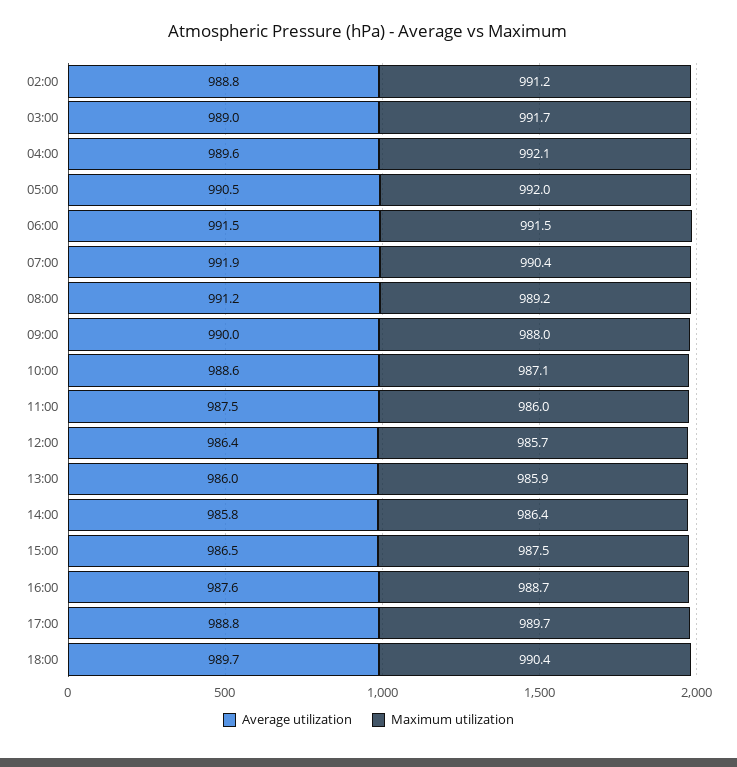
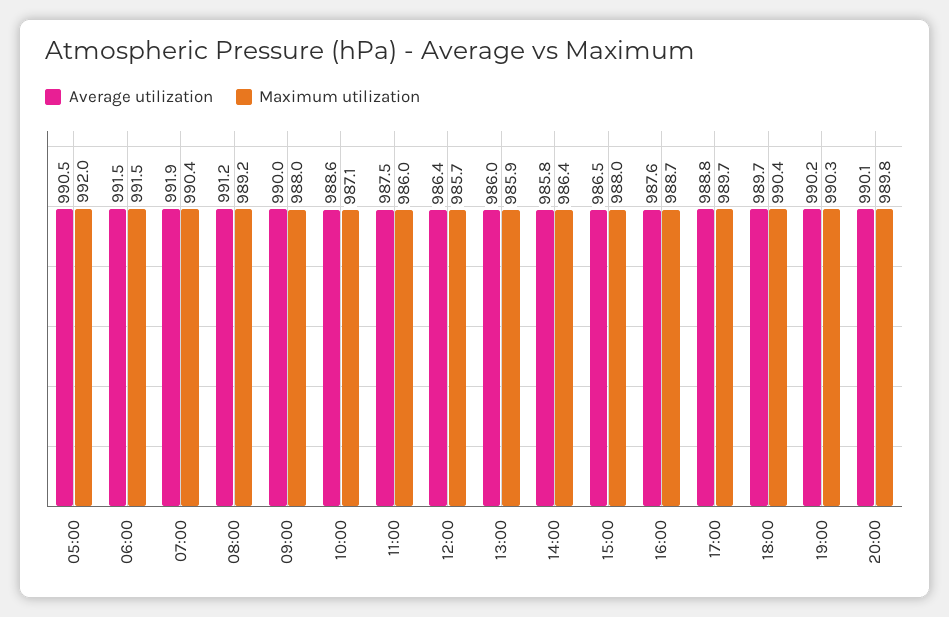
Average utilization, 02:00: 988.8 -> none
Maximum utilization, 02:00: 991.2 -> none
Average utilization, 03:00: 989 -> none
Maximum utilization, 03:00: 991.7 -> none
Average utilization, 04:00: 989.6 -> none
Maximum utilization, 04:00: 992.1 -> none
Maximum utilization, 15:00: 987.5 -> 988
Average utilization, 19:00: none -> 990.2
Maximum utilization, 19:00: none -> 990.3
Average utilization, 20:00: none -> 990.1
Maximum utilization, 20:00: none -> 989.8

